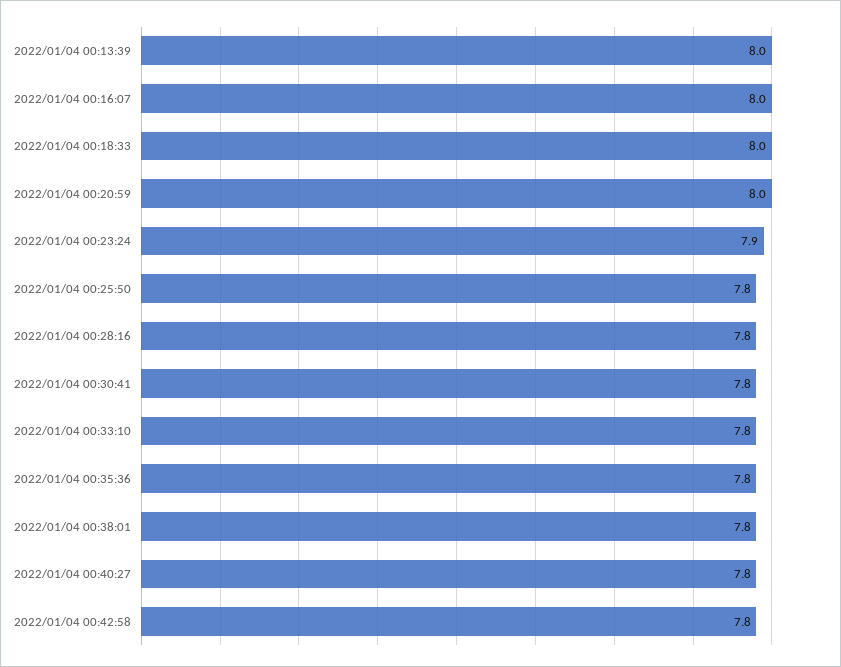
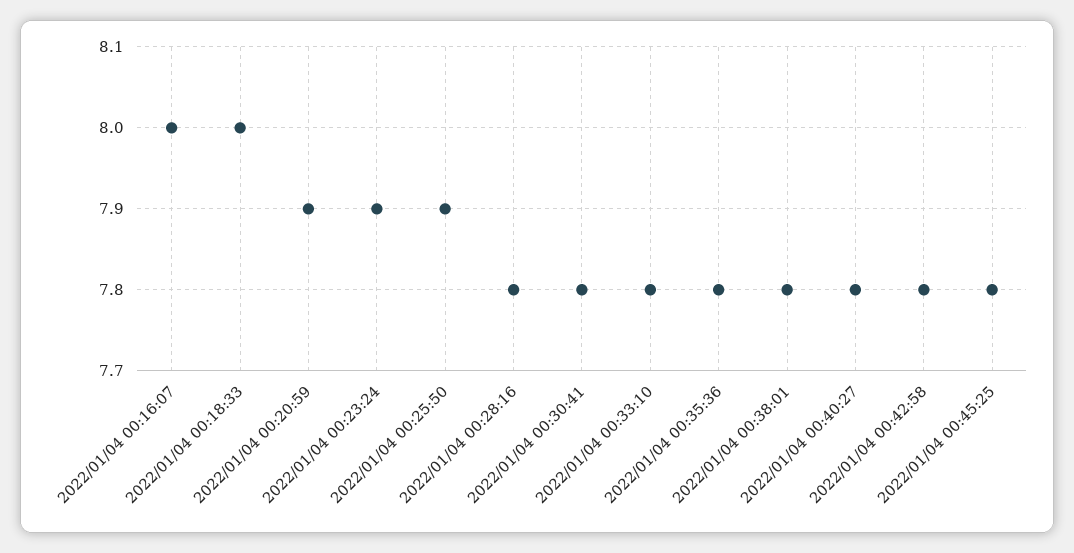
2022/01/04 00:13:39: 8 -> none
2022/01/04 00:20:59: 8 -> 7.9
2022/01/04 00:25:50: 7.8 -> 7.9
2022/01/04 00:45:25: none -> 7.8

